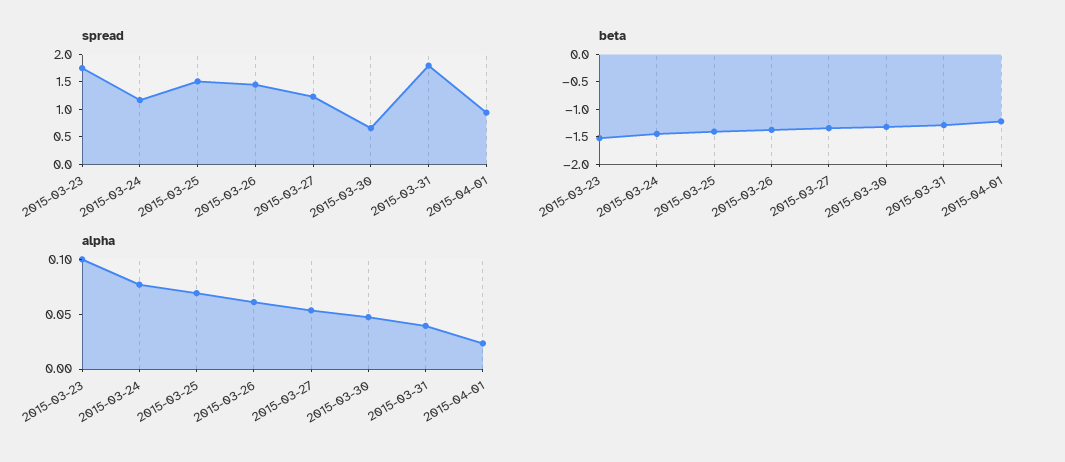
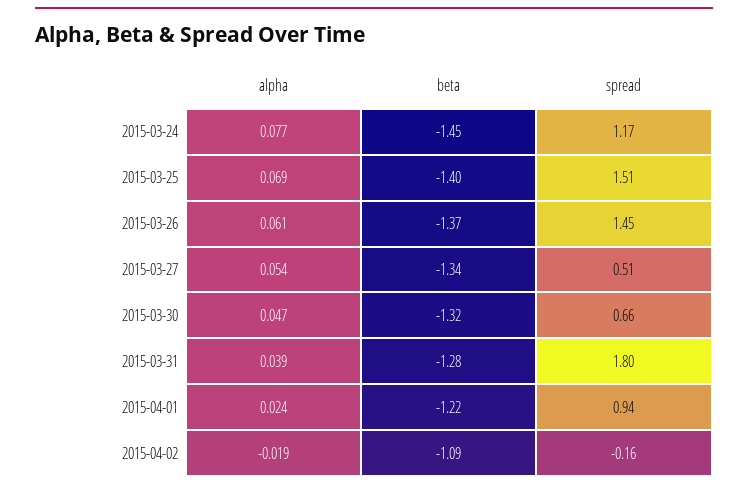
spread, 2015-03-23: 1.75 -> none
spread, 2015-03-27: 1.25 -> 0.51
beta, 2015-03-23: -1.5 -> none
alpha, 2015-03-23: 0.1 -> none
alpha, 2015-04-02: none -> -0.019
beta, 2015-04-02: none -> -1.09
spread, 2015-04-02: none -> -0.16

